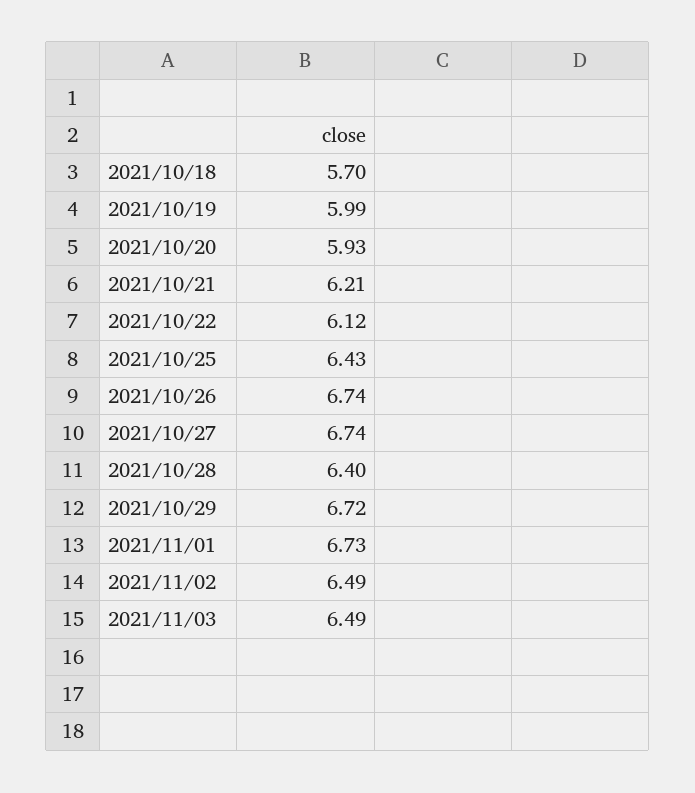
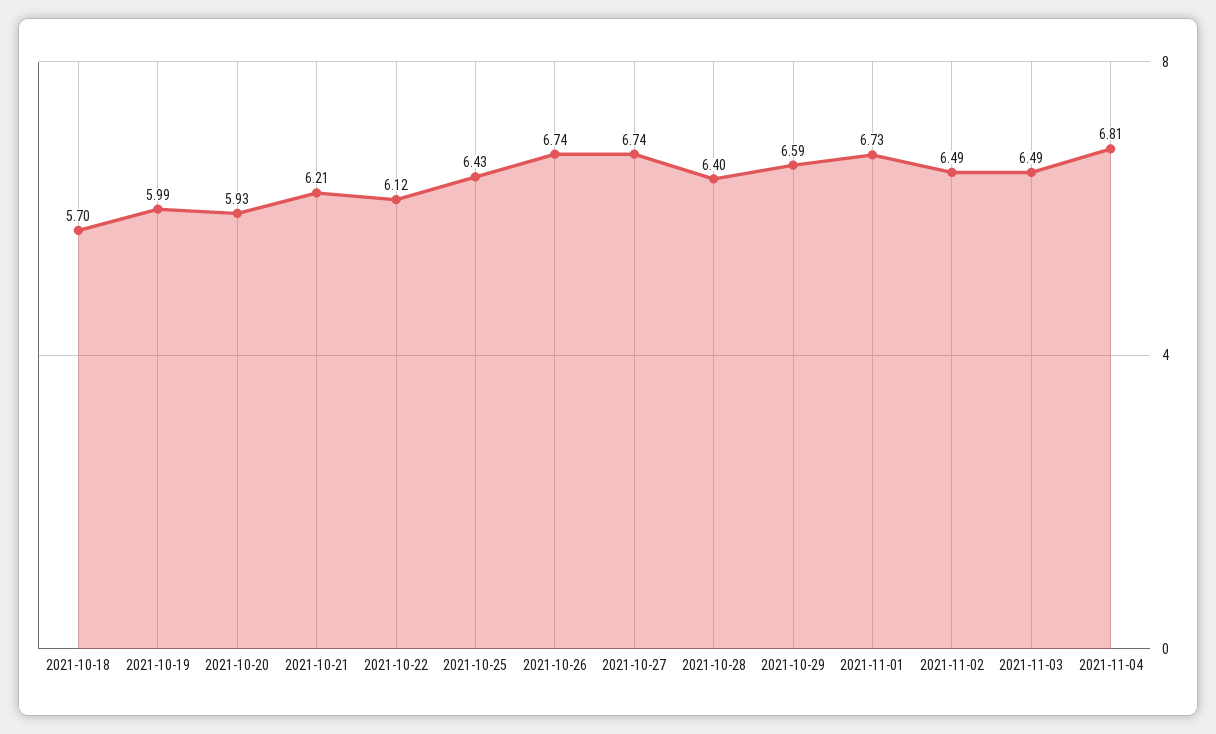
2021/10/29: 6.72 -> 6.59
2021-11-04: none -> 6.81

